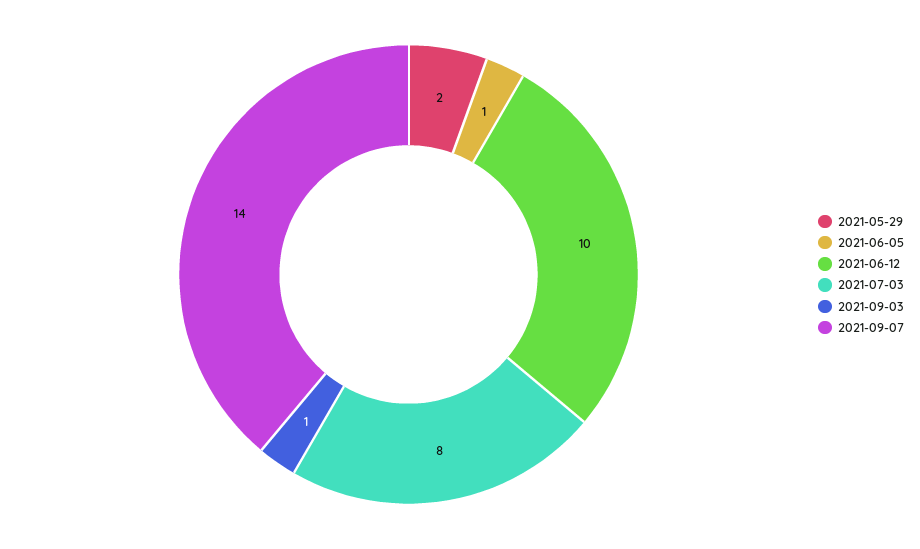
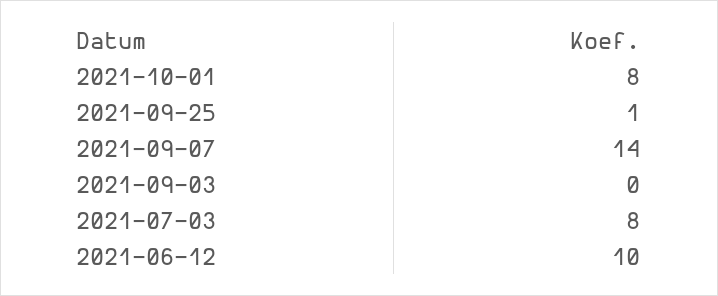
2021-05-29: 2 -> none
2021-06-05: 1 -> none
2021-09-03: 1 -> 0
2021-10-01: none -> 8
2021-09-25: none -> 1

